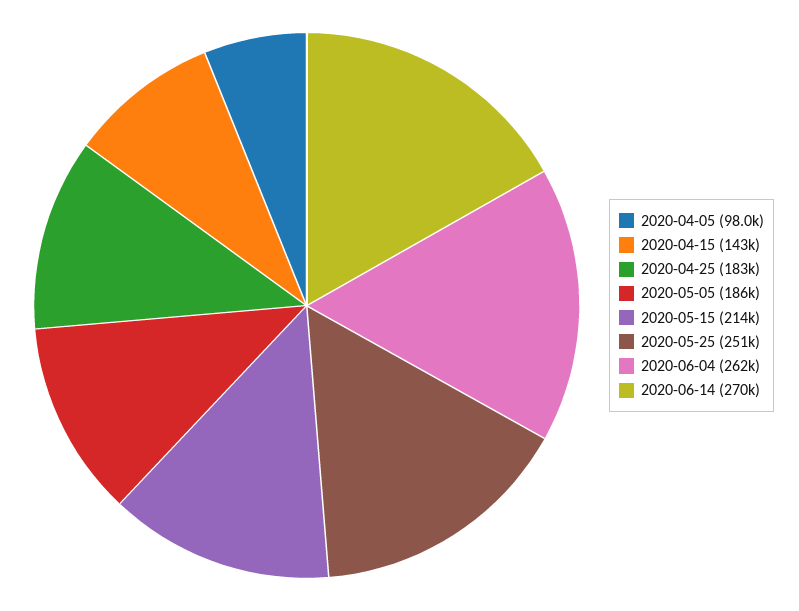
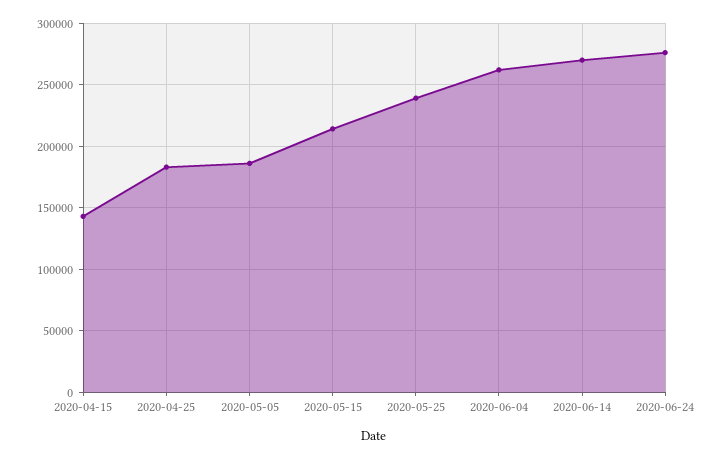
2020-04-05: 98000 -> none
2020-05-25: 251000 -> 240000
2020-06-24: none -> 275000

